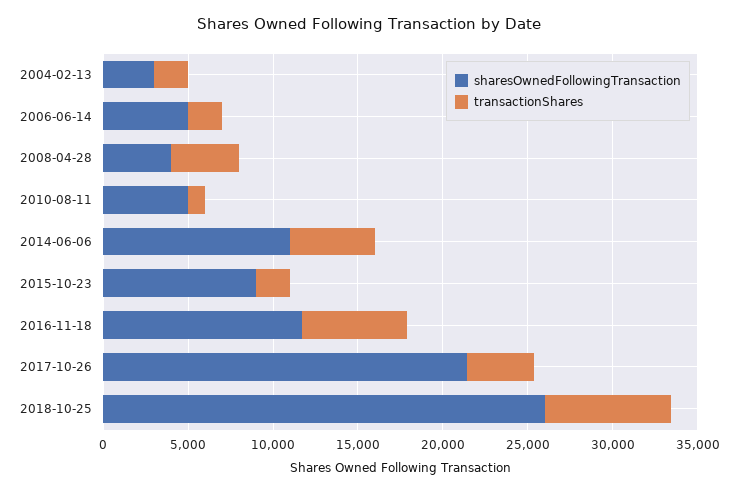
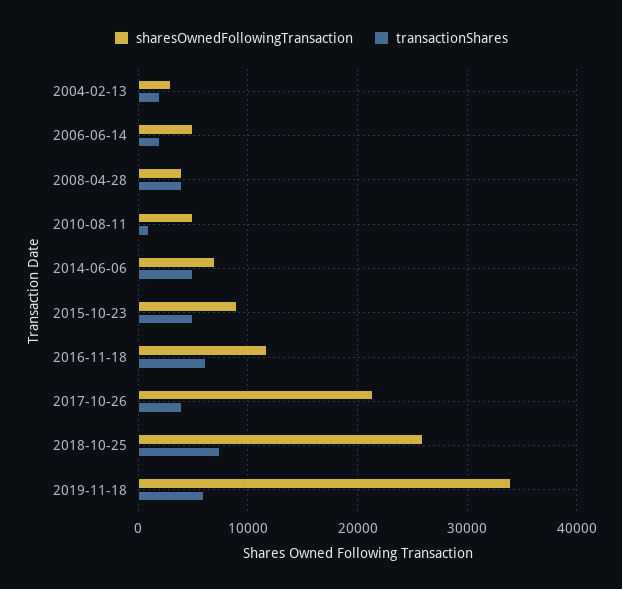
sharesOwnedFollowingTransaction, 2014-06-06: 11000 -> 7000
transactionShares, 2015-10-23: 2000 -> 5000
sharesOwnedFollowingTransaction, 2019-11-18: none -> 34000
transactionShares, 2019-11-18: none -> 6000

